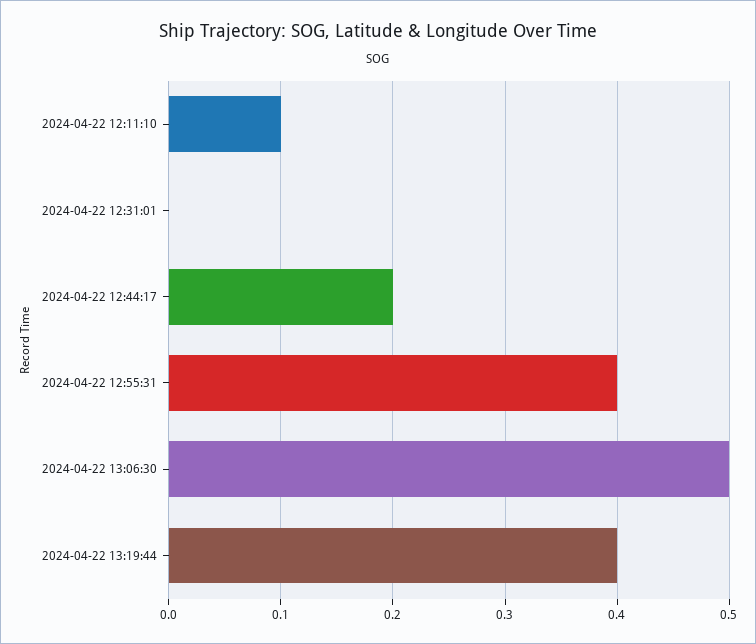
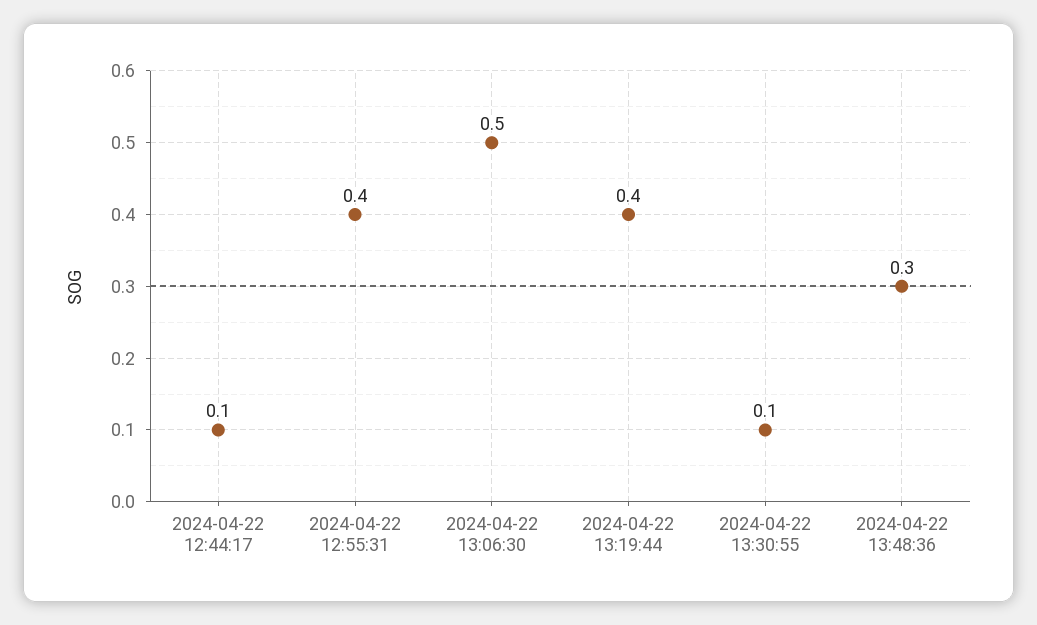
2024-04-22 12:11:10: 0.1 -> none
2024-04-22 12:31:01: 0 -> none
2024-04-22 12:44:17: 0.2 -> 0.1
2024-04-22 13:30:55: none -> 0.1
2024-04-22 13:48:36: none -> 0.3

